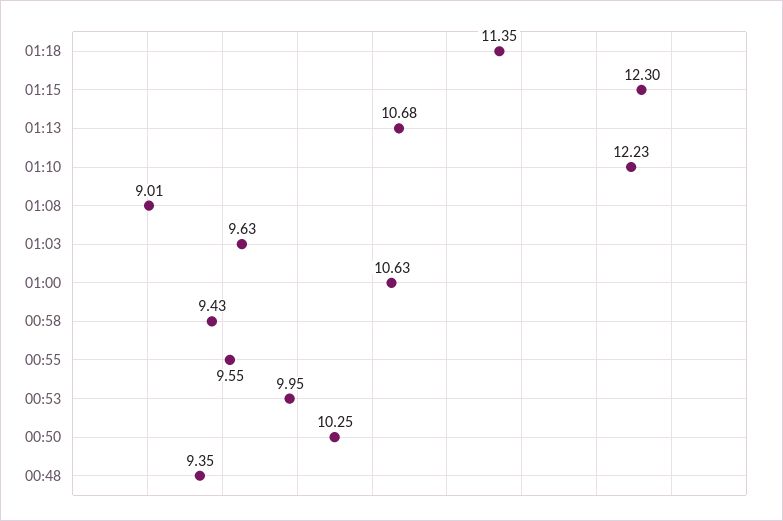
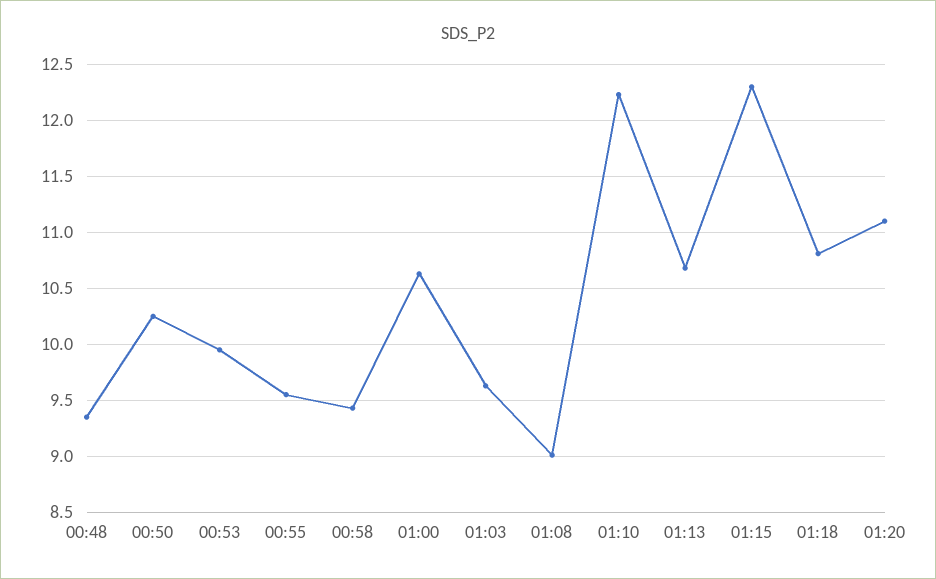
01:18: 11.35 -> 10.8
01:20: none -> 11.1

